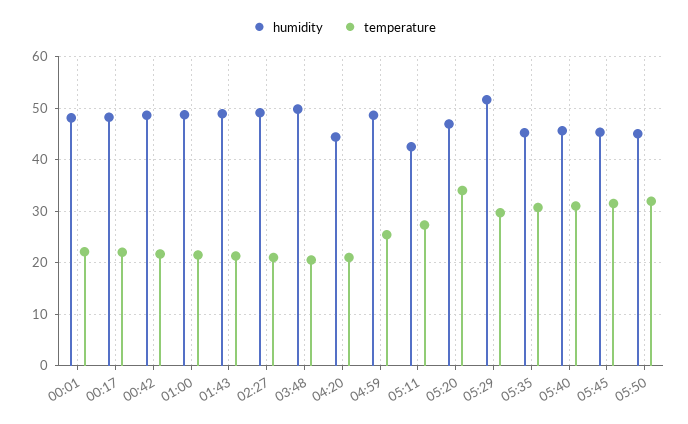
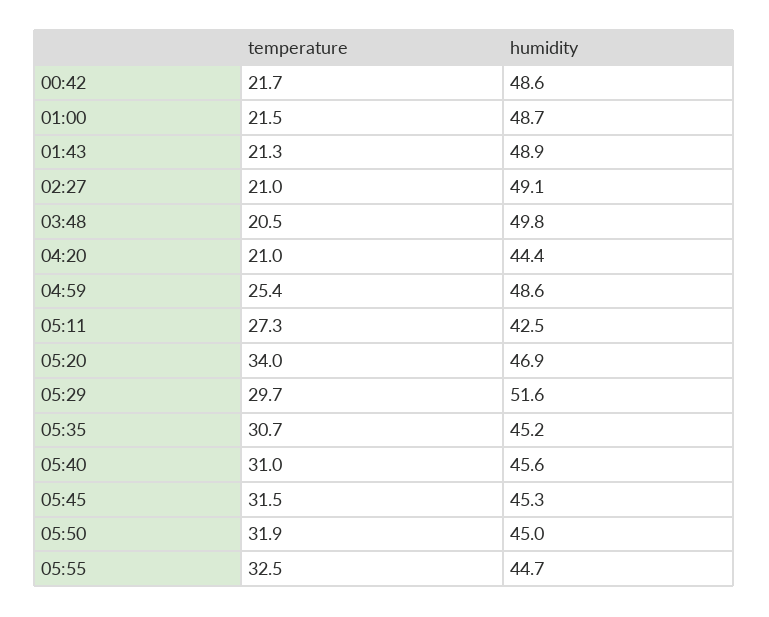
humidity, 00:01: 48 -> none
temperature, 00:01: 22 -> none
humidity, 00:17: 48 -> none
temperature, 00:17: 22 -> none
temperature, 05:55: none -> 32.5
humidity, 05:55: none -> 44.7

